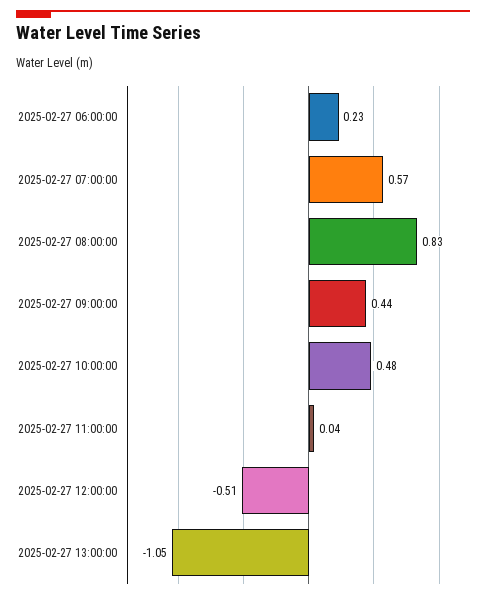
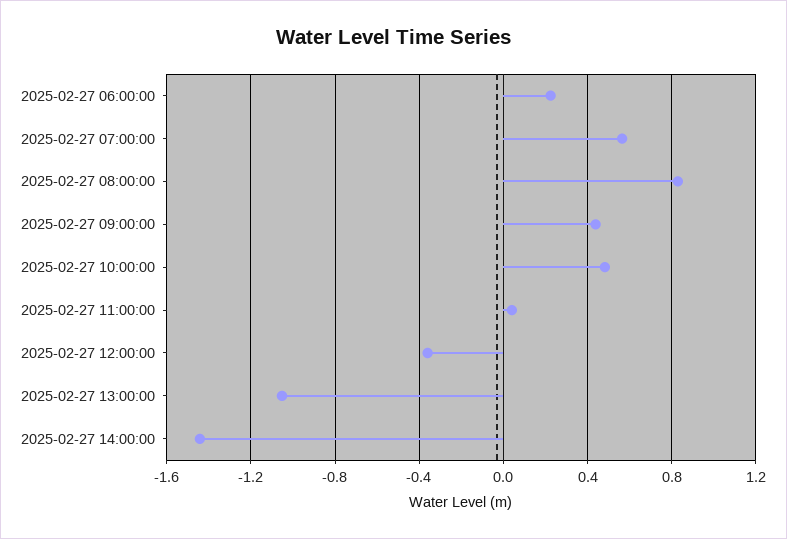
2025-02-27 12:00:00: -0.51 -> -0.35
2025-02-27 14:00:00: none -> -1.45

